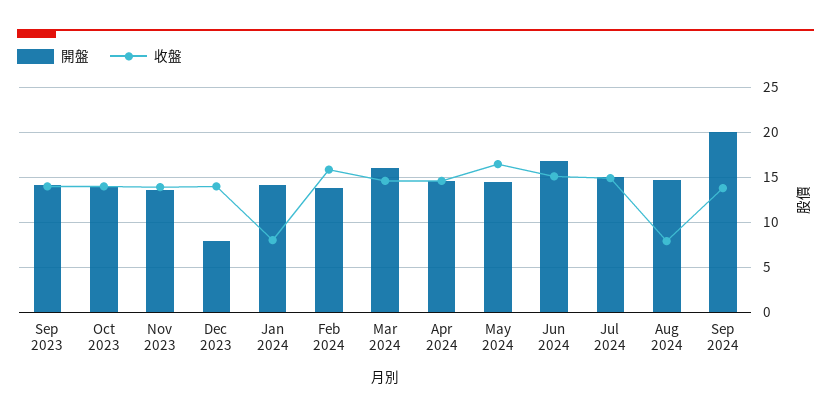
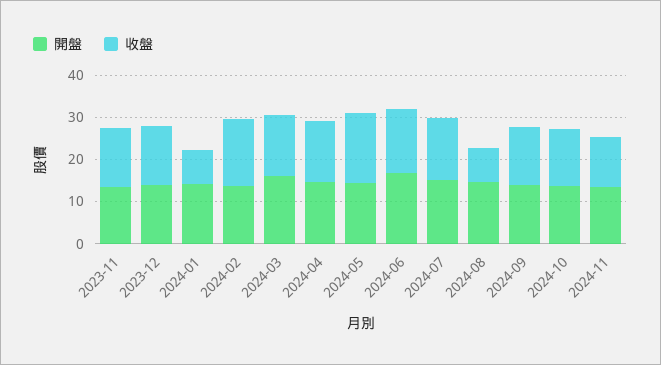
開盤, Sep 2023: 14 -> none
收盤, Sep 2023: 14 -> none
開盤, Oct 2023: 14 -> none
收盤, Oct 2023: 14 -> none
開盤, Dec 2023: 8 -> 14
開盤, Sep 2024: 20 -> 14
開盤, 2024-10: none -> 14
收盤, 2024-10: none -> 14
開盤, 2024-11: none -> 14
收盤, 2024-11: none -> 12

